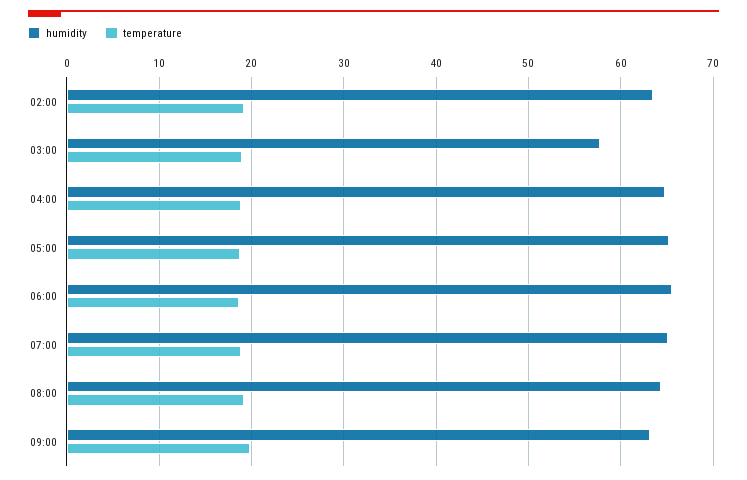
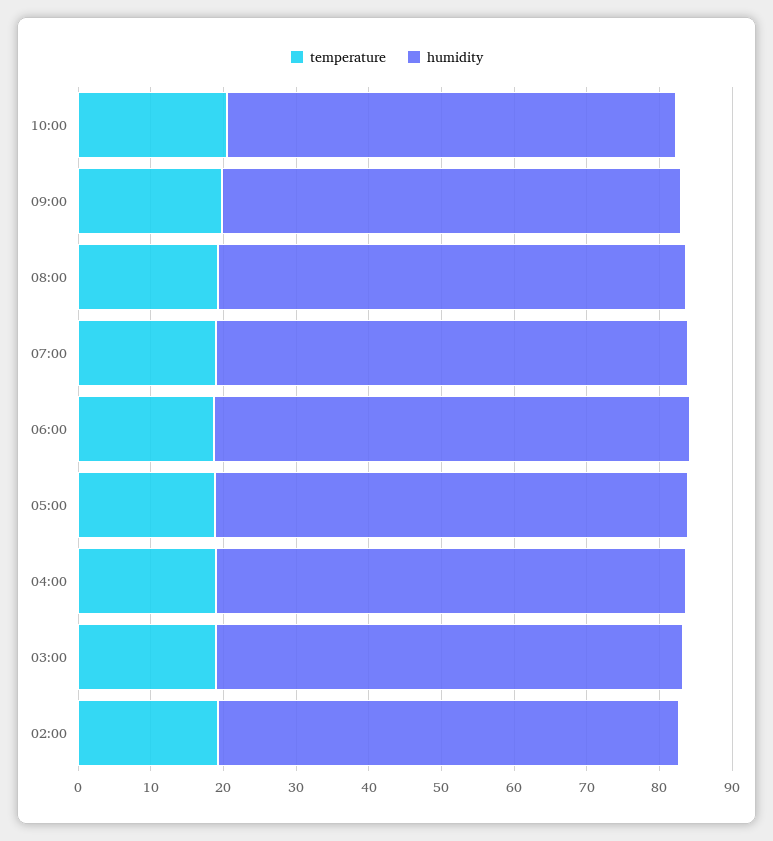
humidity, 03:00: 58 -> 64
temperature, 10:00: none -> 20
humidity, 10:00: none -> 62

